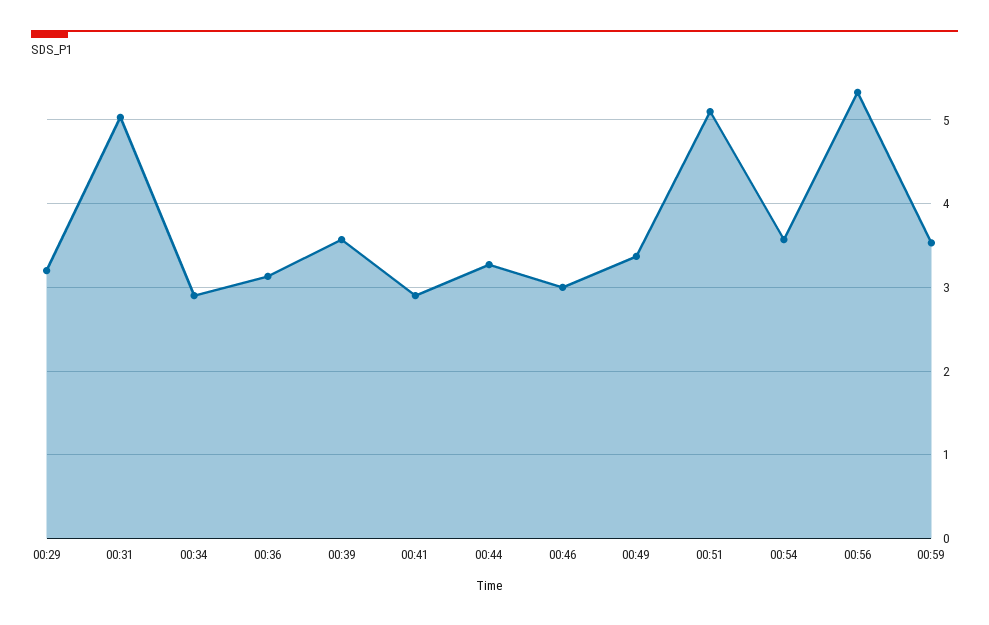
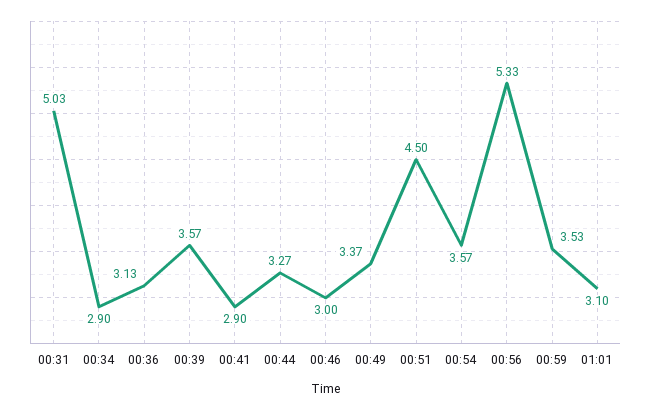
00:29: 3.2 -> none
00:51: 5.1 -> 4.5
01:01: none -> 3.1

